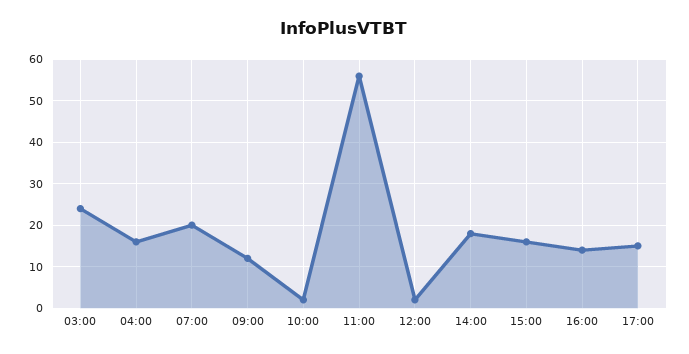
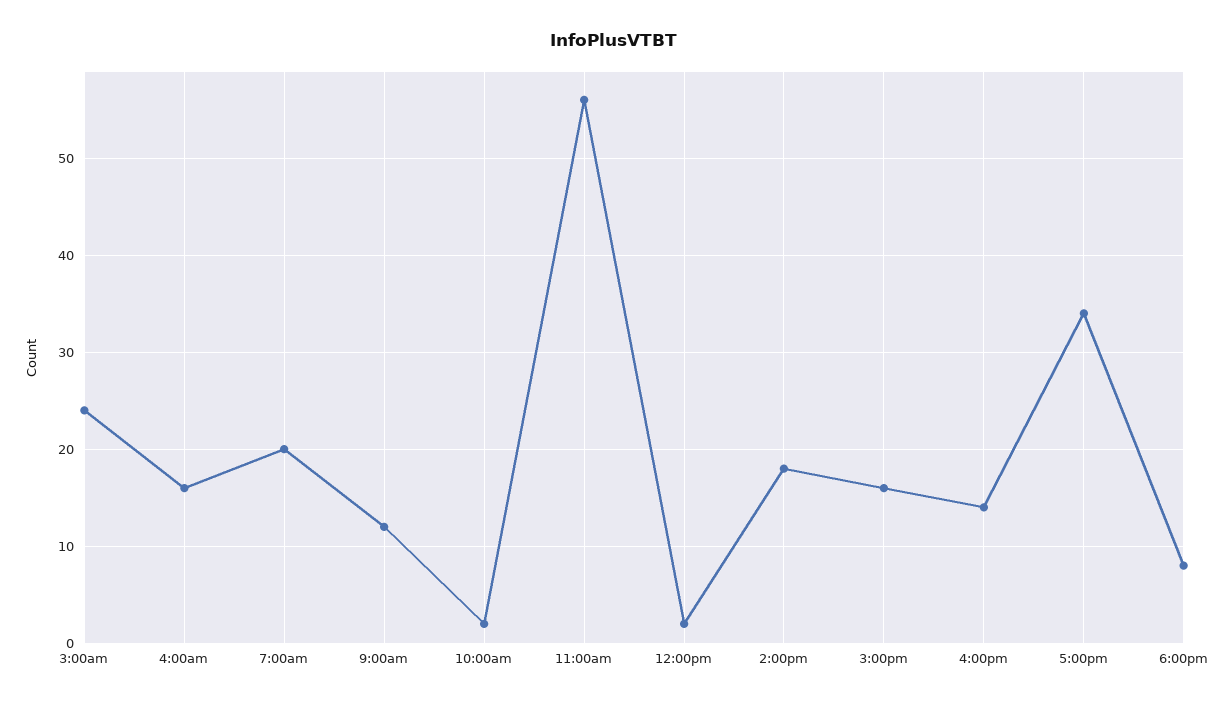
17:00: 15 -> 34
6:00pm: none -> 8

